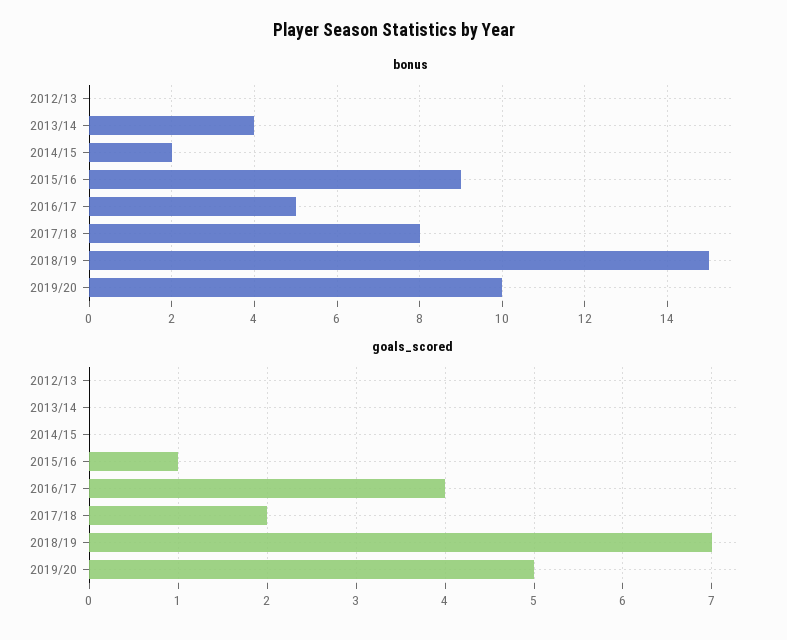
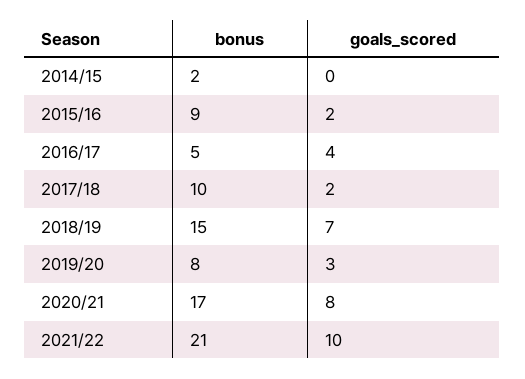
bonus, 2012/13: 0 -> none
bonus, 2013/14: 4 -> none
bonus, 2017/18: 8 -> 10
bonus, 2019/20: 10 -> 8
goals_scored, 2012/13: 0 -> none
goals_scored, 2013/14: 0 -> none
goals_scored, 2015/16: 1 -> 2
goals_scored, 2019/20: 5 -> 3
bonus, 2020/21: none -> 17
goals_scored, 2020/21: none -> 8
bonus, 2021/22: none -> 21
goals_scored, 2021/22: none -> 10

